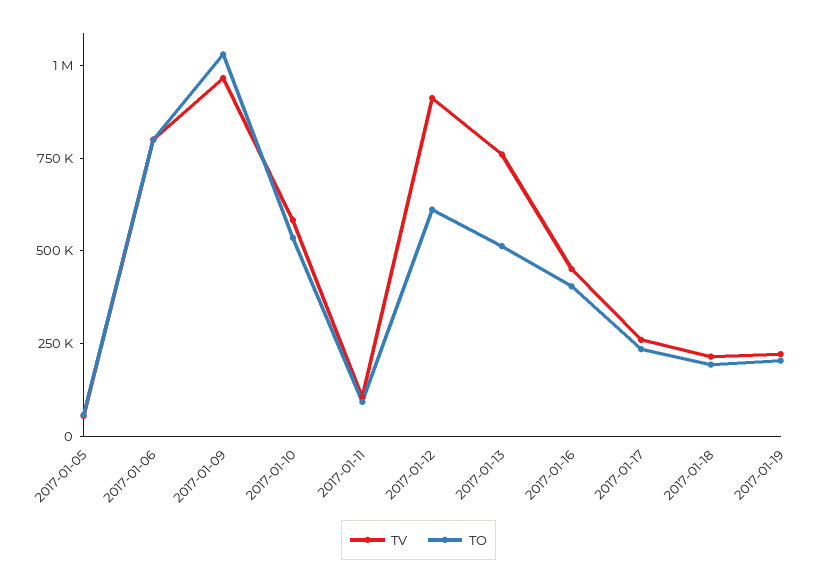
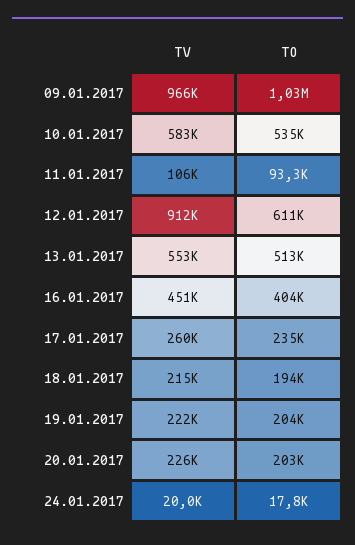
TV, 2017-01-05: 50000 -> none
TO, 2017-01-05: 50000 -> none
TV, 2017-01-06: 800000 -> none
TO, 2017-01-06: 800000 -> none
TV, 2017-01-13: 750000 -> 553000
TV, 20.01.2017: none -> 226000
TO, 20.01.2017: none -> 203000
TV, 24.01.2017: none -> 20000
TO, 24.01.2017: none -> 17800

